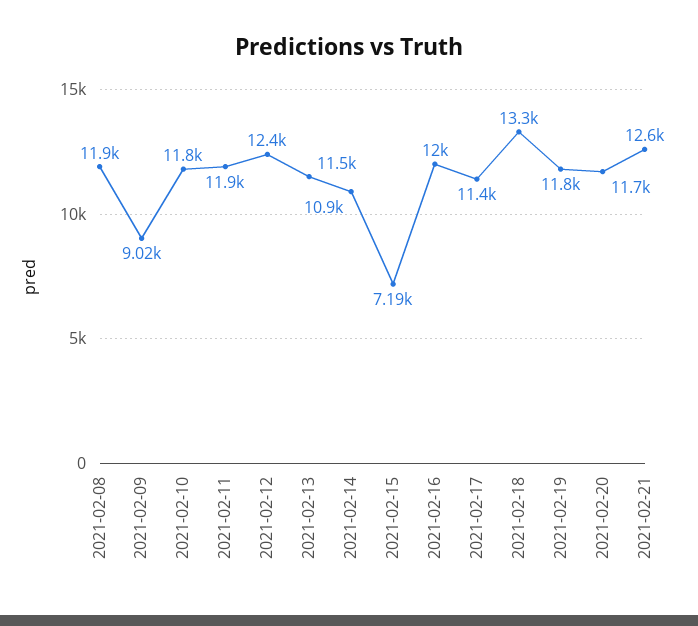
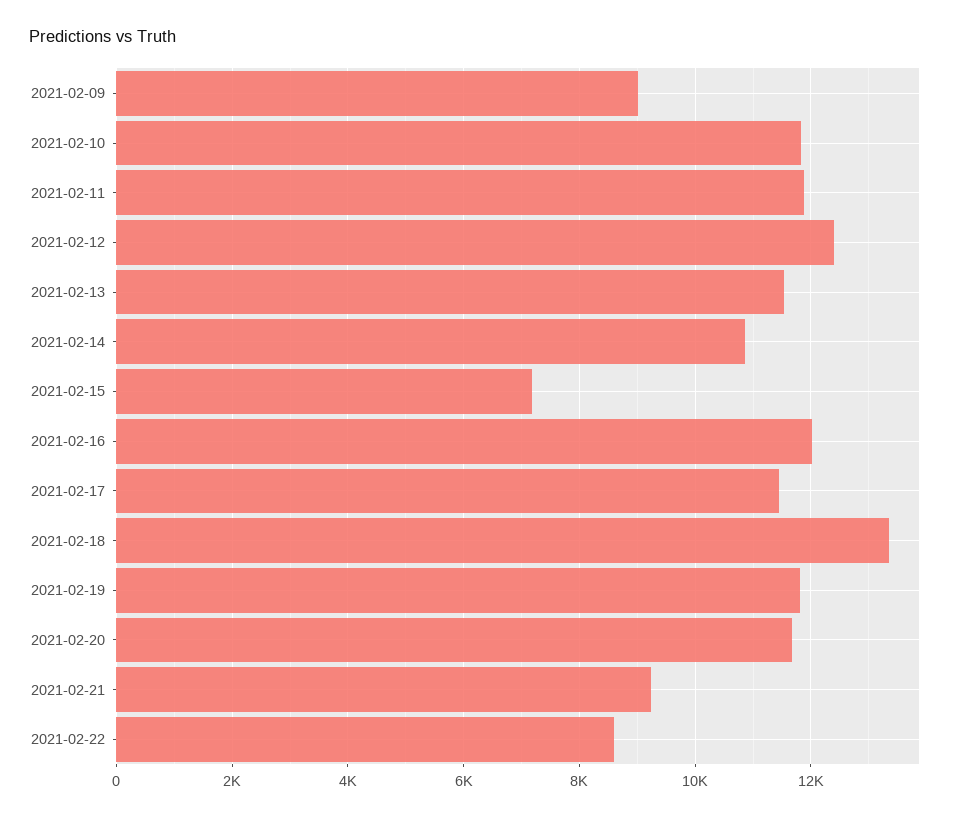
2021-02-08: 11900 -> none
2021-02-21: 12600 -> 9200
2021-02-22: none -> 8600

